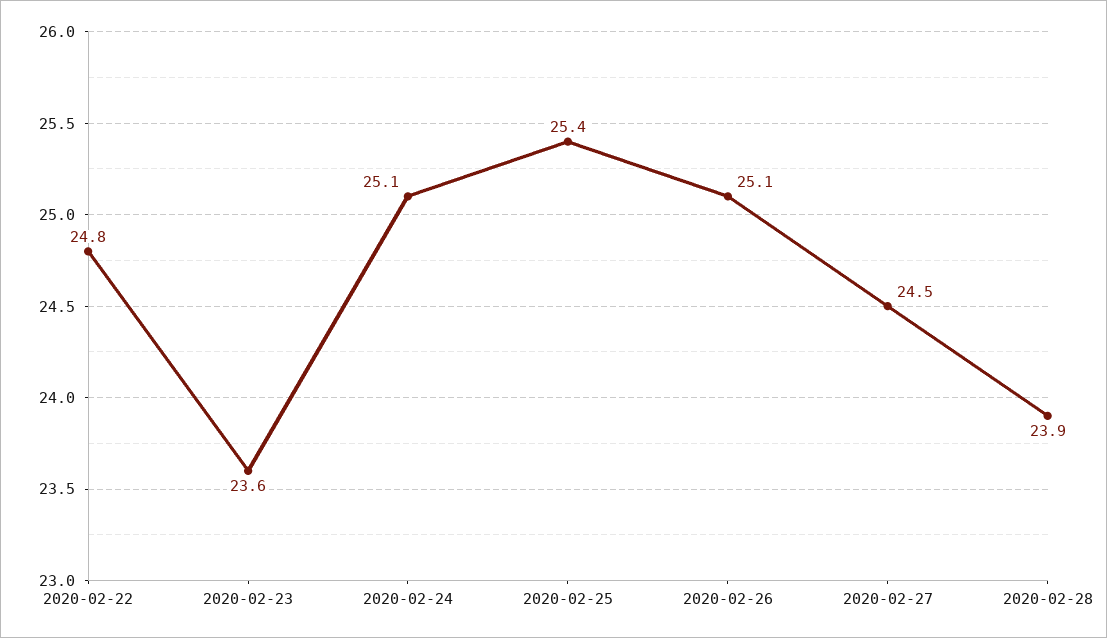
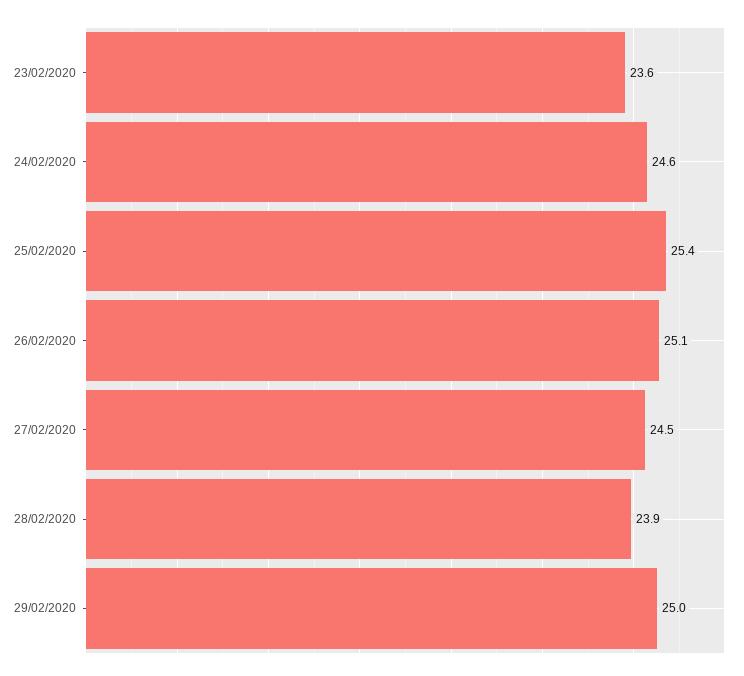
2020-02-22: 24.8 -> none
2020-02-24: 25.1 -> 24.6
29/02/2020: none -> 25

